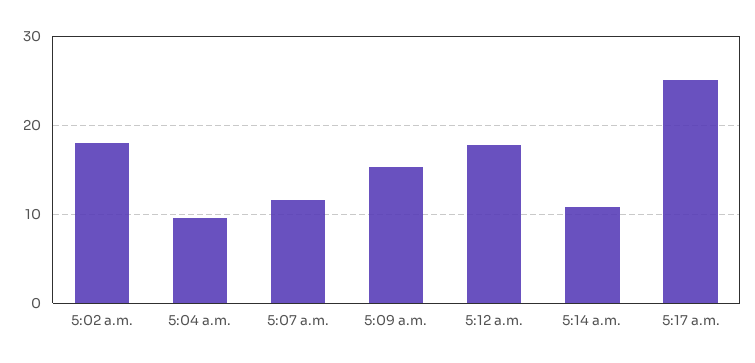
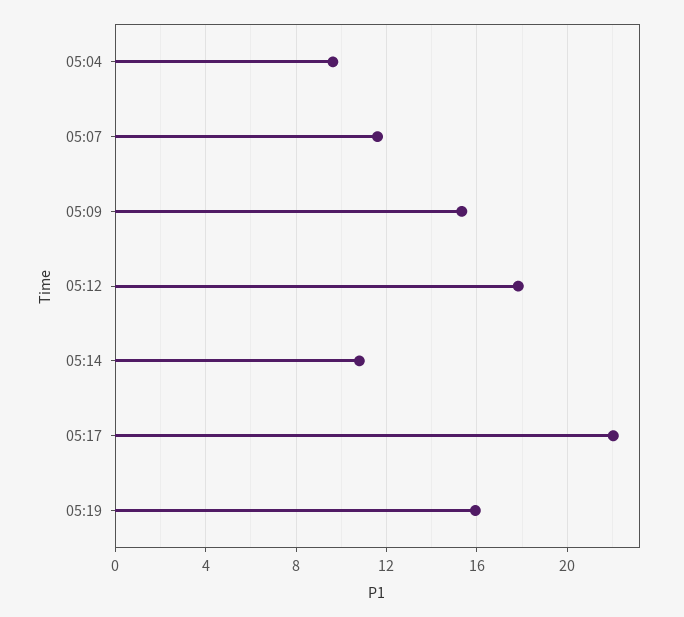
5:02 a.m.: 18 -> none
5:17 a.m.: 25 -> 22
05:19: none -> 16

